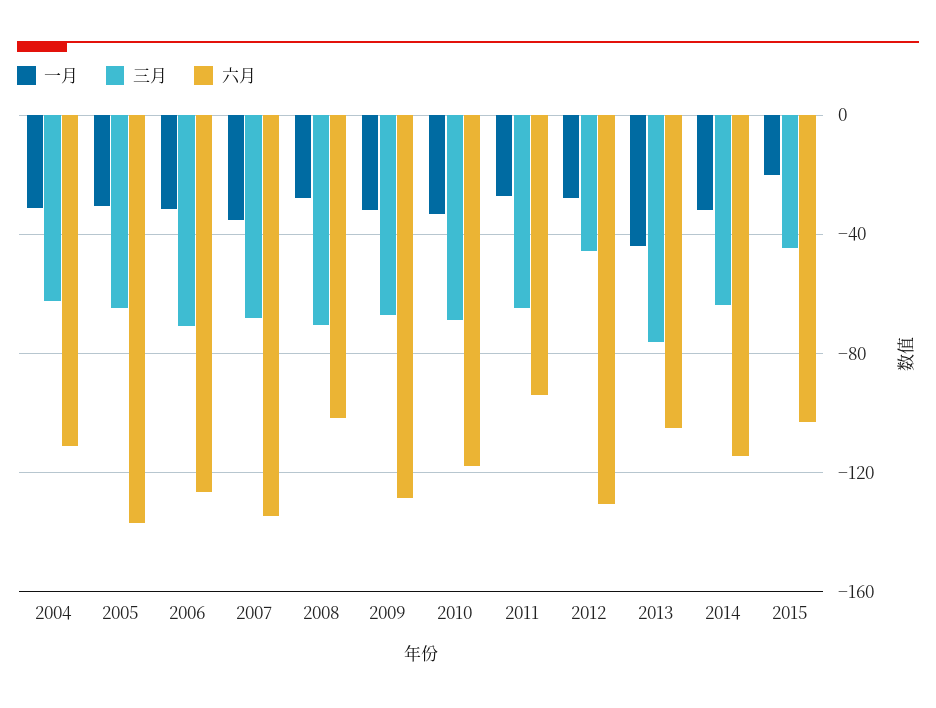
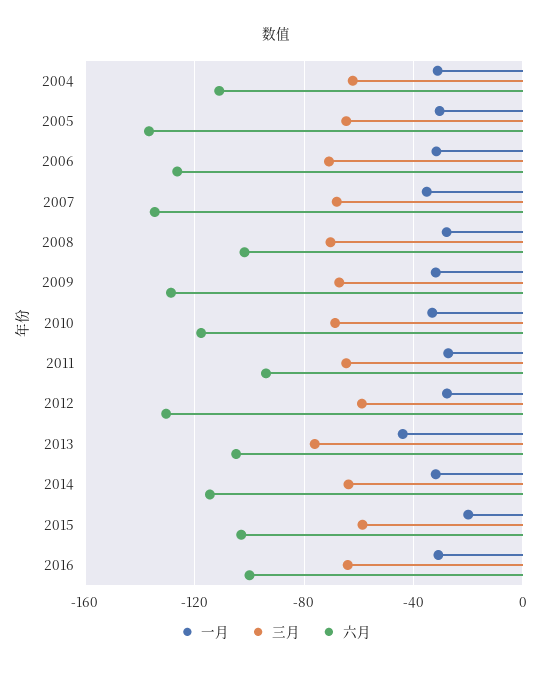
三月, 2012: -45 -> -60
三月, 2015: -45 -> -60
一月, 2016: none -> -30
三月, 2016: none -> -65
六月, 2016: none -> -100

